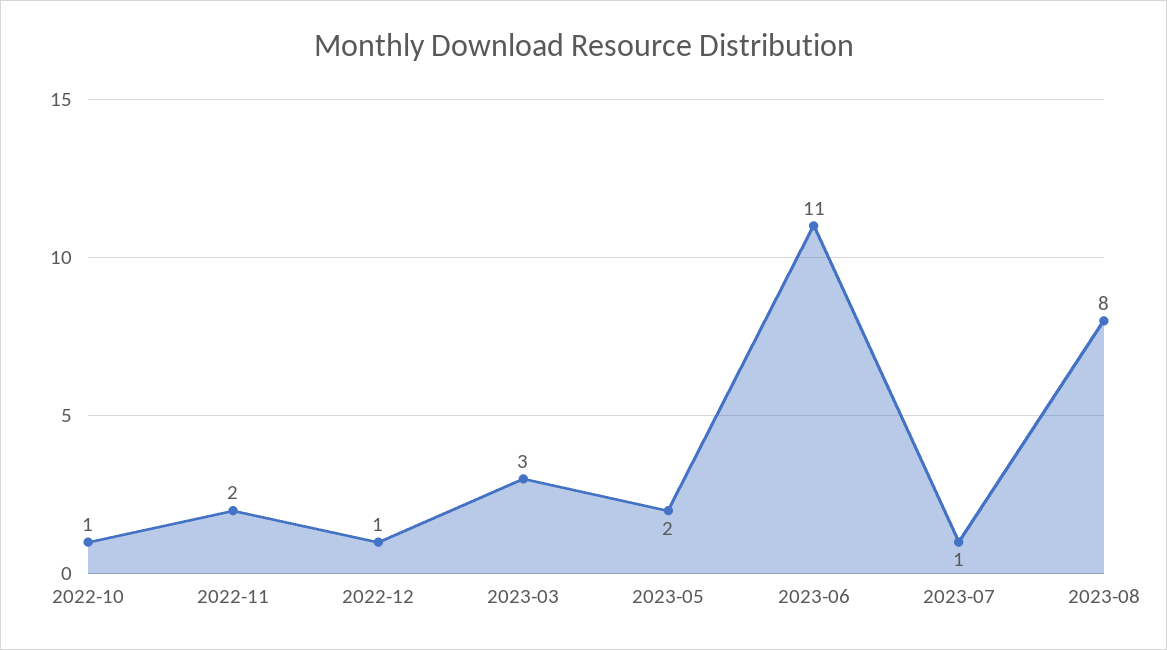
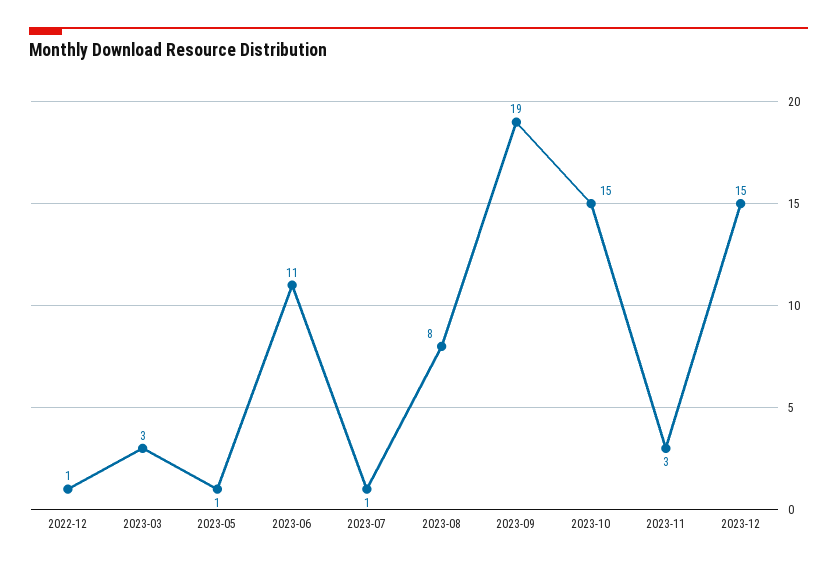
2022-10: 1 -> none
2022-11: 2 -> none
2023-05: 2 -> 1
2023-09: none -> 19
2023-10: none -> 15
2023-11: none -> 3
2023-12: none -> 15

